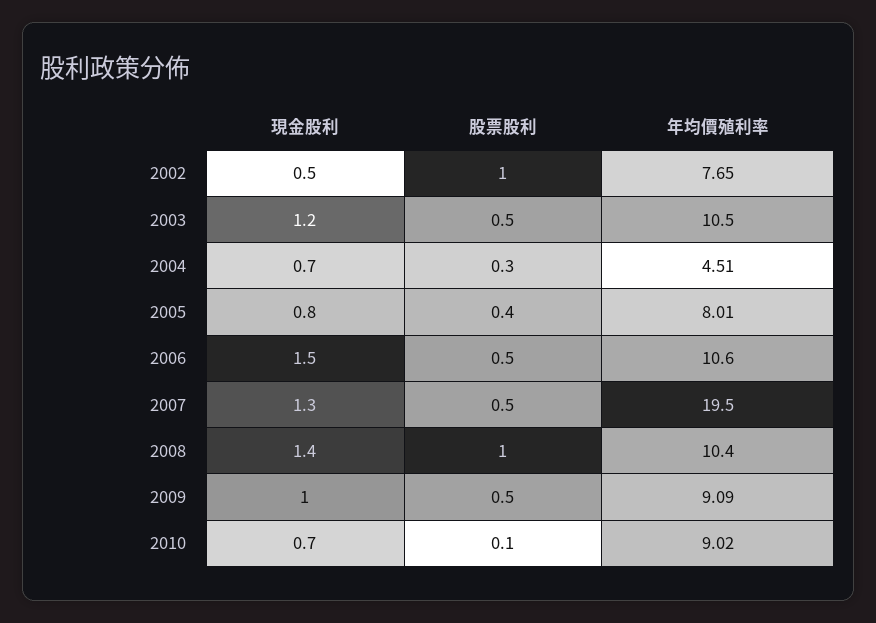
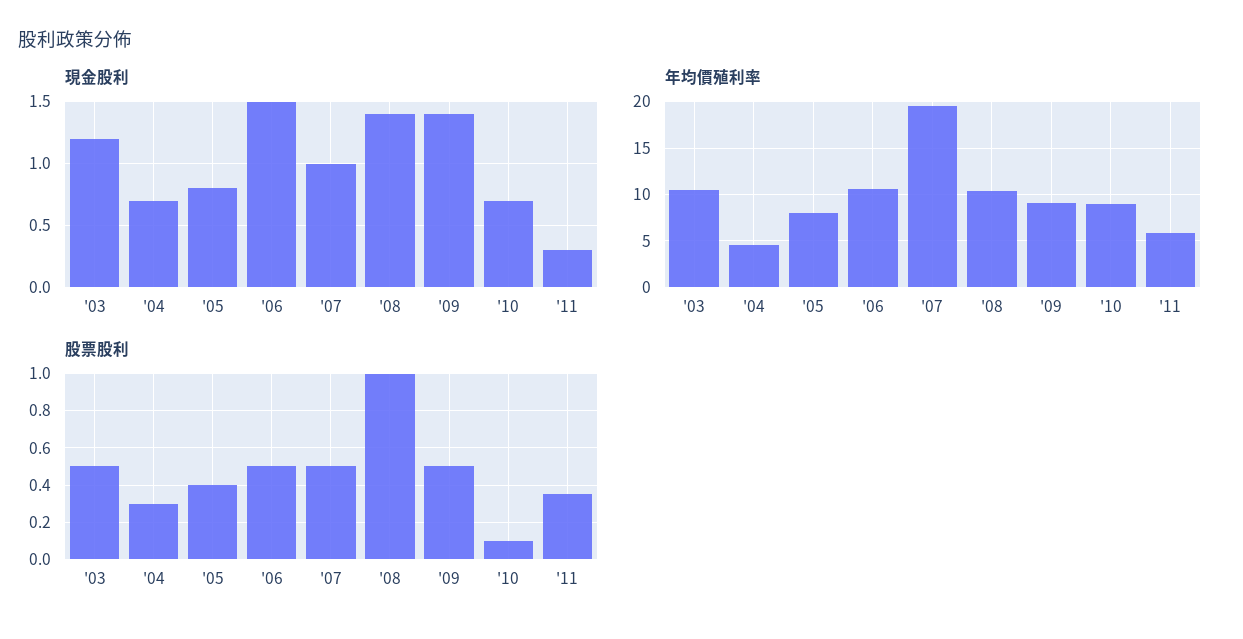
現金股利, 2002: 0.5 -> none
股票股利, 2002: 1 -> none
年均價殖利率, 2002: 7.65 -> none
現金股利, 2007: 1.3 -> 1
現金股利, 2009: 1 -> 1.4
現金股利, '11: none -> 0.3
年均價殖利率, '11: none -> 6
股票股利, '11: none -> 0.35

